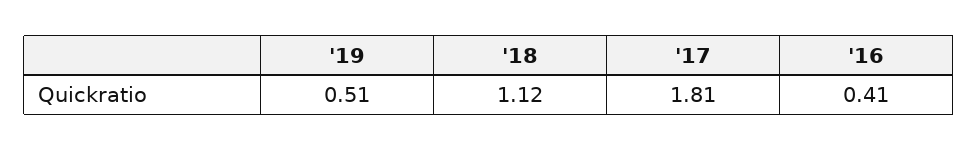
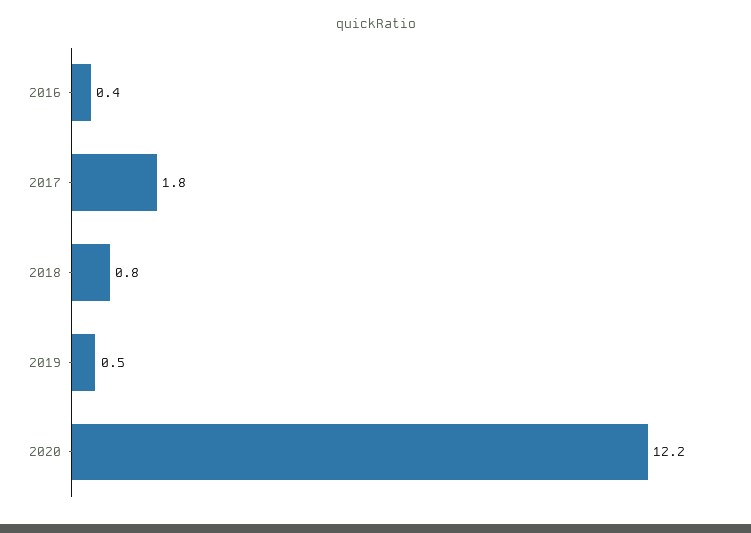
'18: 1.12 -> 0.8
2020: none -> 12.2

